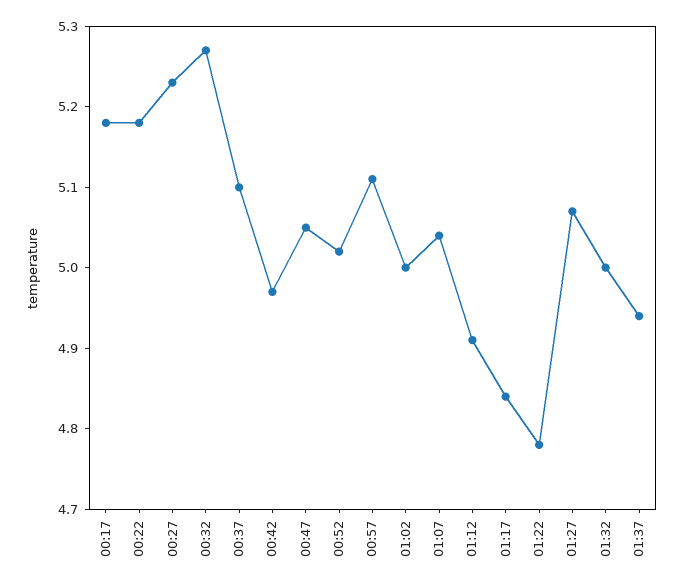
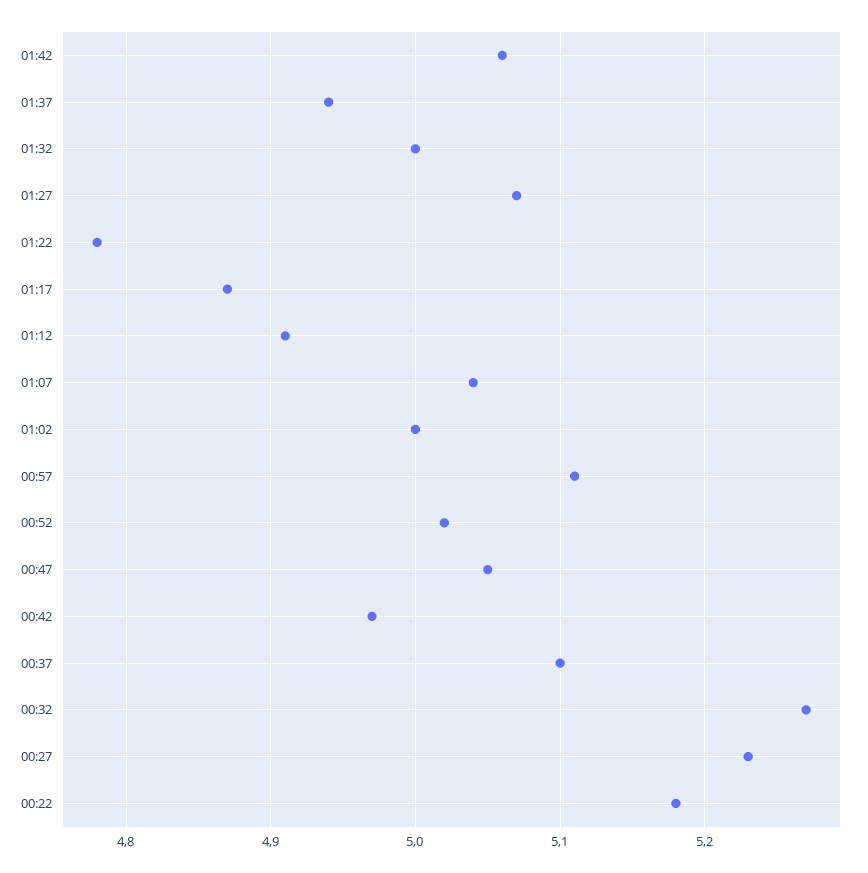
00:17: 5.18 -> none
01:17: 4.84 -> 4.87
01:42: none -> 5.06

